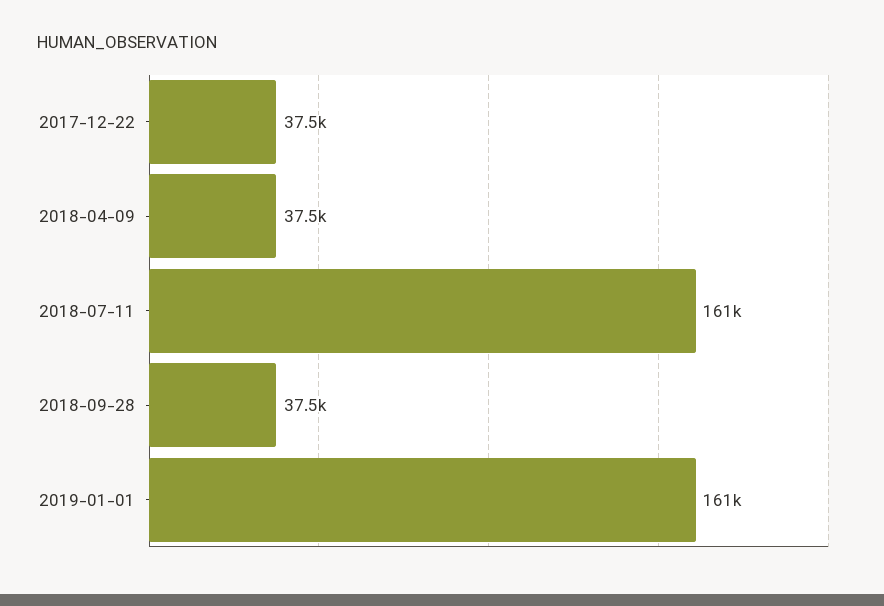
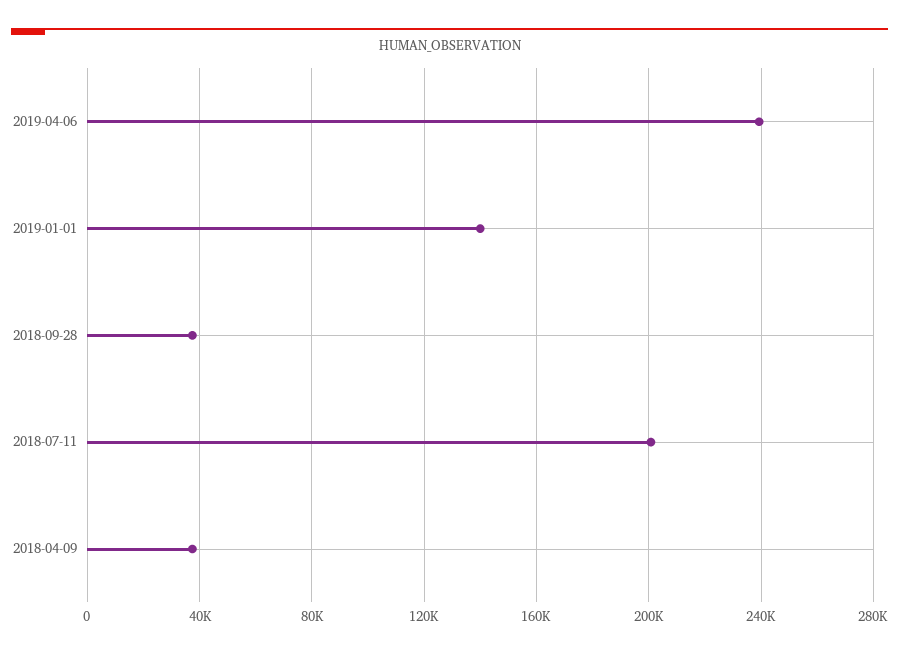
2017-12-22: 37500 -> none
2018-07-11: 161000 -> 200000
2019-01-01: 161000 -> 140000
2019-04-06: none -> 240000

